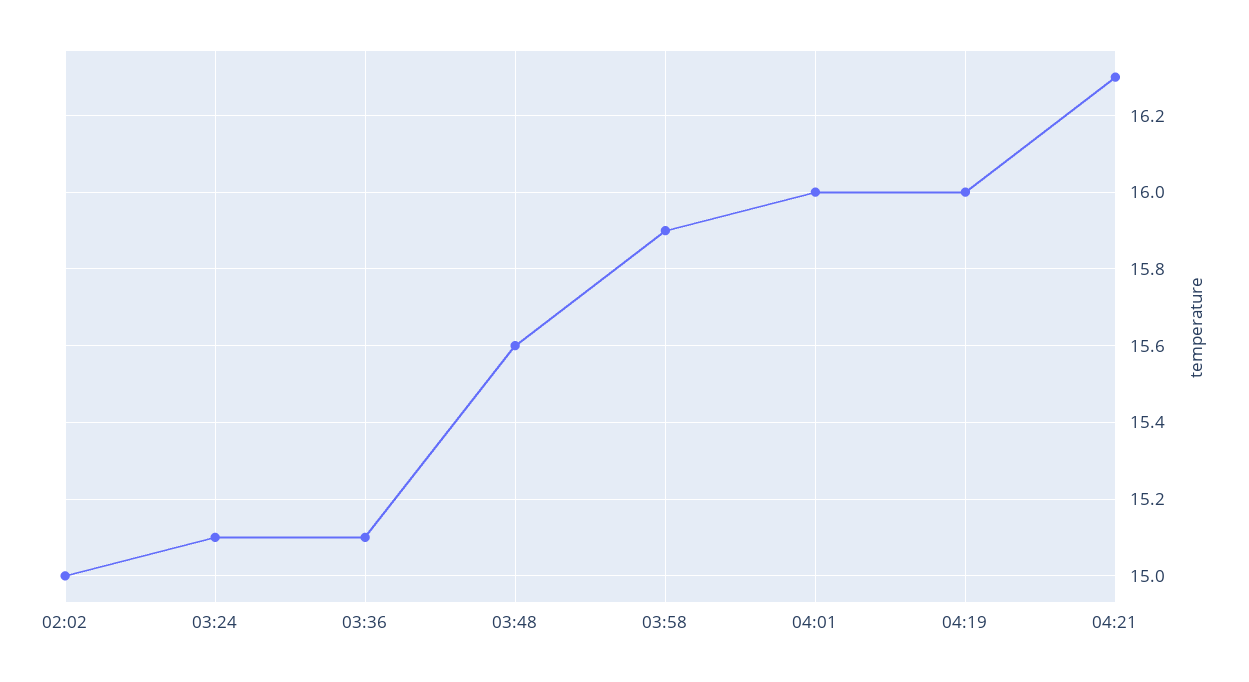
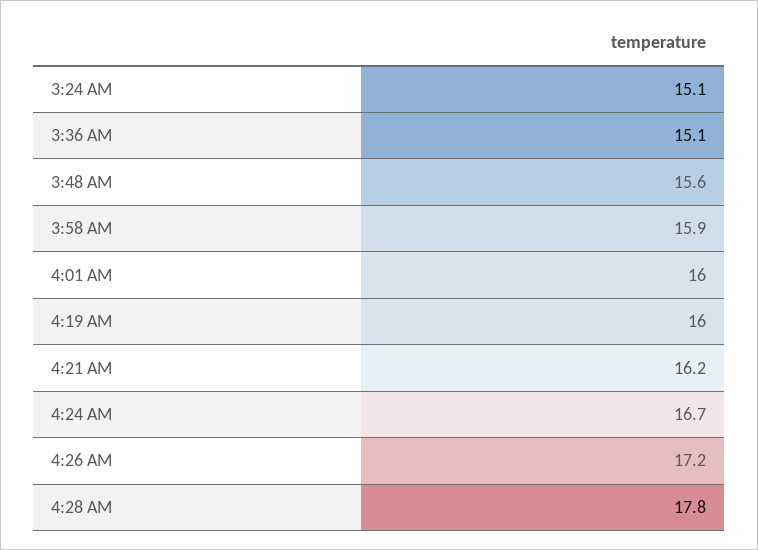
02:02: 15 -> none
04:21: 16.3 -> 16.2
4:24 AM: none -> 16.7
4:26 AM: none -> 17.2
4:28 AM: none -> 17.8

